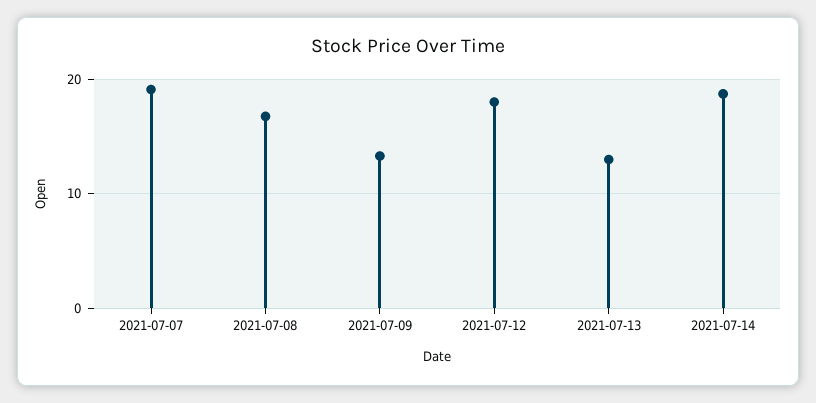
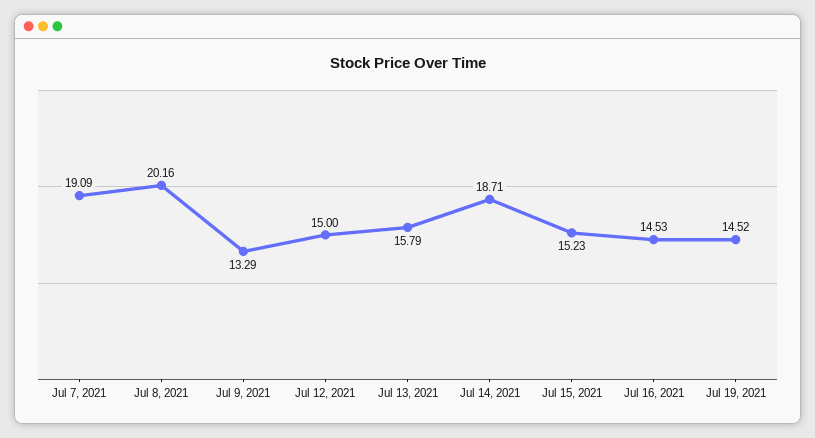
2021-07-08: 17 -> 20.16
2021-07-12: 18 -> 15
2021-07-13: 13 -> 15.79
Jul 15, 2021: none -> 15.23
Jul 16, 2021: none -> 14.53
Jul 19, 2021: none -> 14.52

